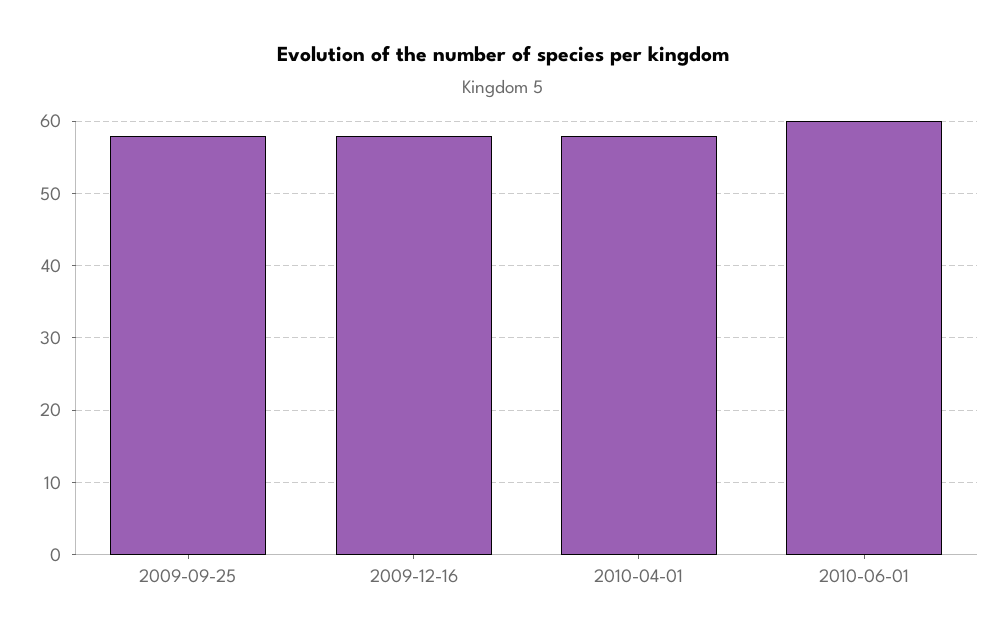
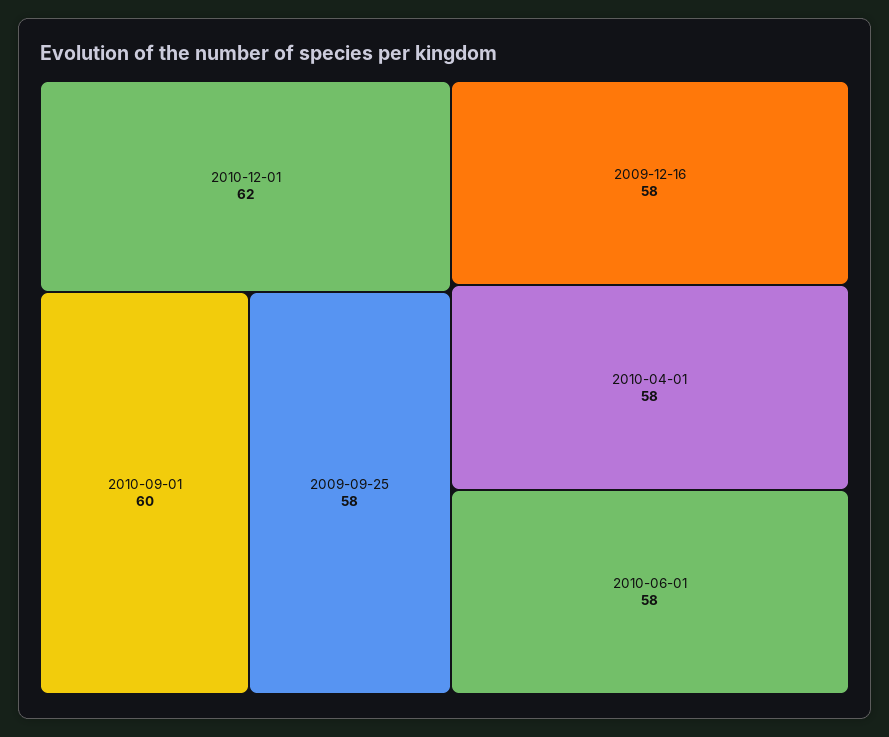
2010-06-01: 60 -> 58
2010-12-01: none -> 62
2010-09-01: none -> 60

